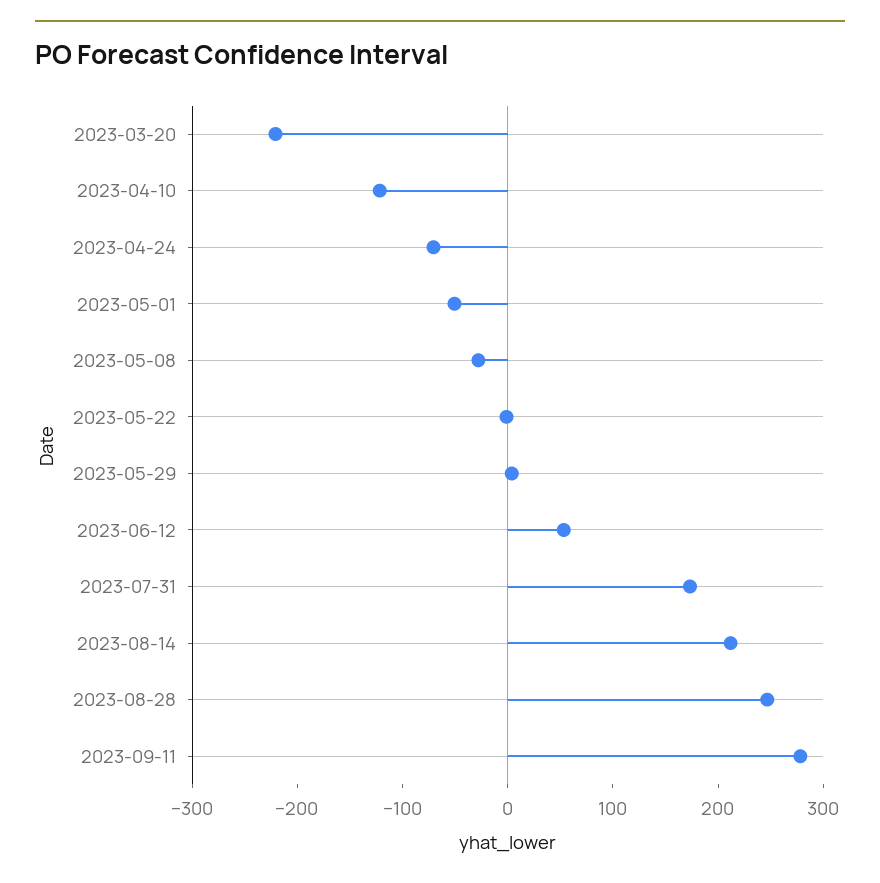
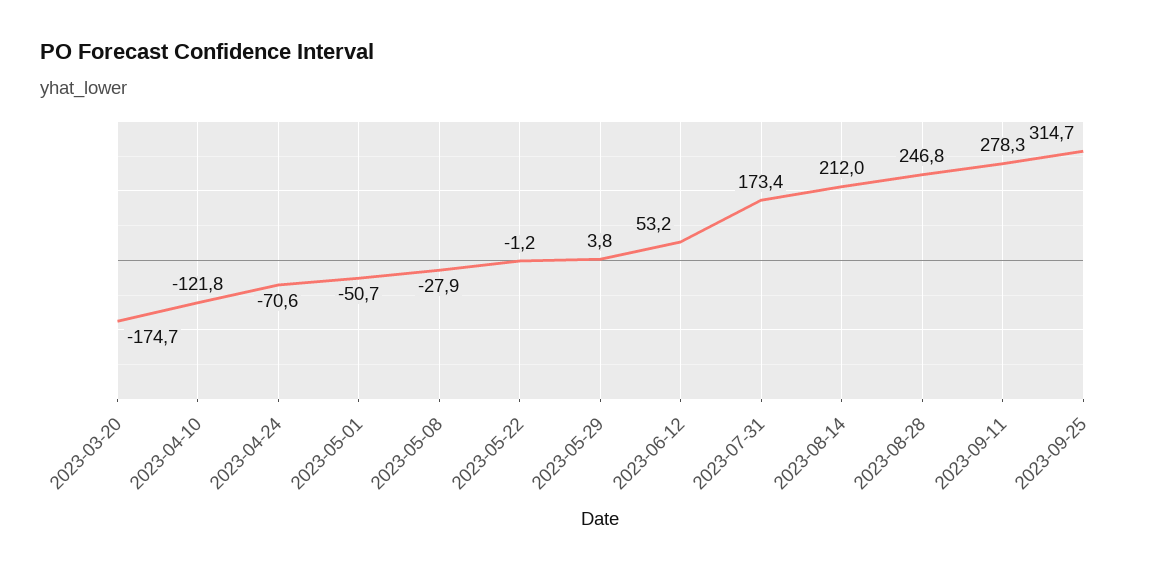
2023-03-20: -220 -> -174.7
2023-09-25: none -> 314.7

